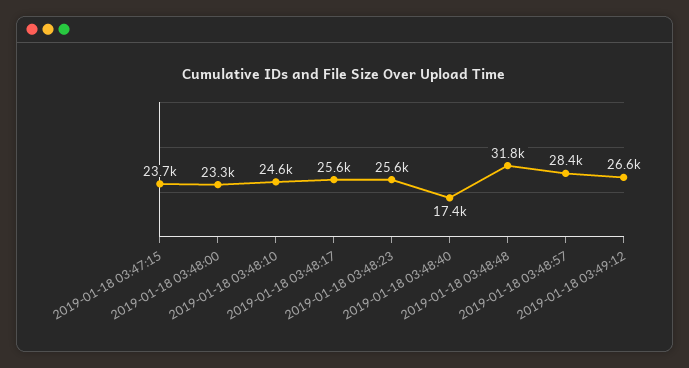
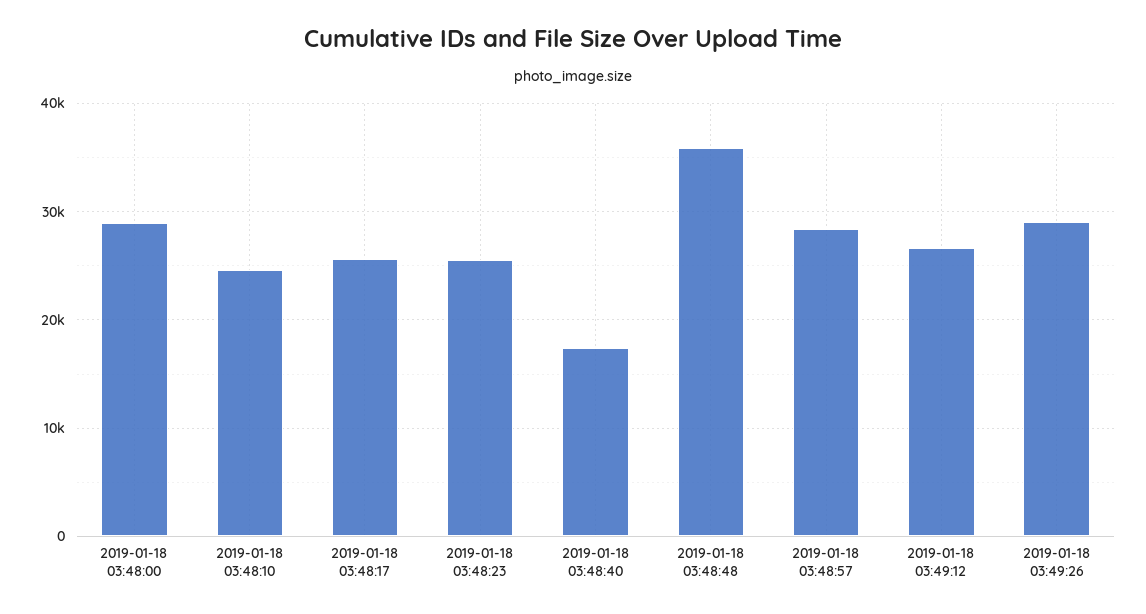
2019-01-18 03:47:15: 23700 -> none
2019-01-18 03:48:00: 23300 -> 29000
2019-01-18 03:48:48: 31800 -> 36000
2019-01-18 03:49:26: none -> 29000

